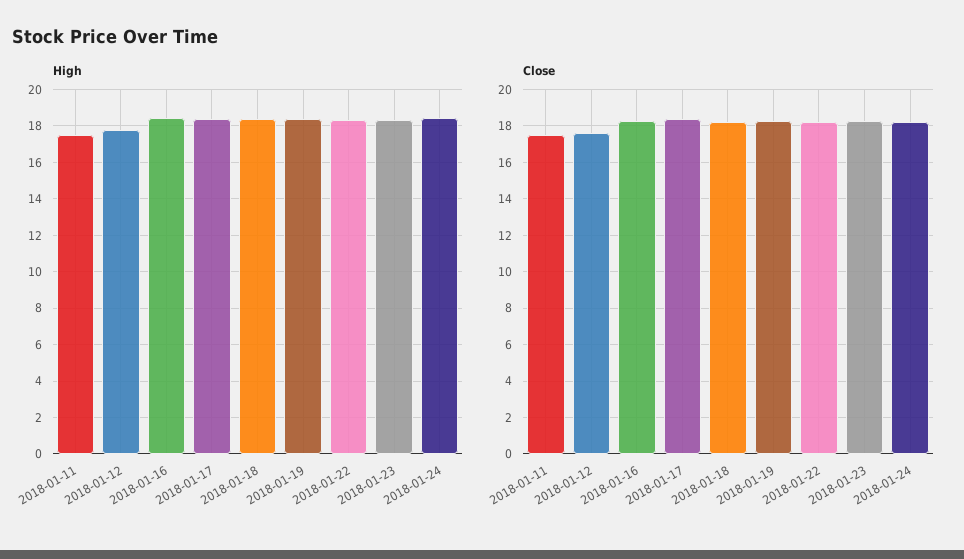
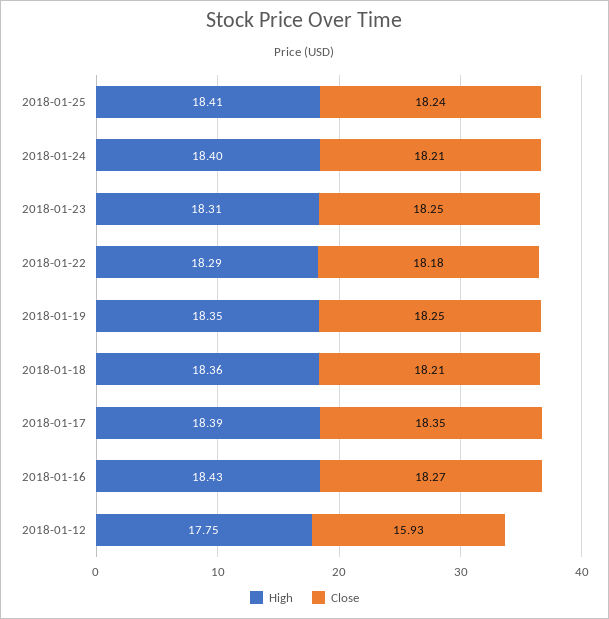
High, 2018-01-11: 17.5 -> none
Close, 2018-01-11: 17.5 -> none
Close, 2018-01-12: 17.5 -> 15.93
High, 2018-01-25: none -> 18.41
Close, 2018-01-25: none -> 18.24

